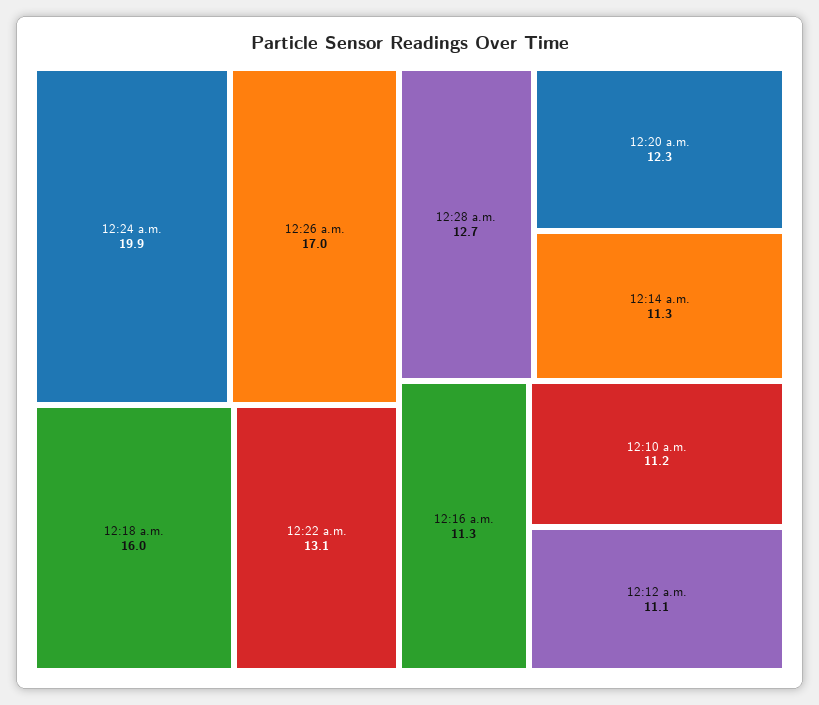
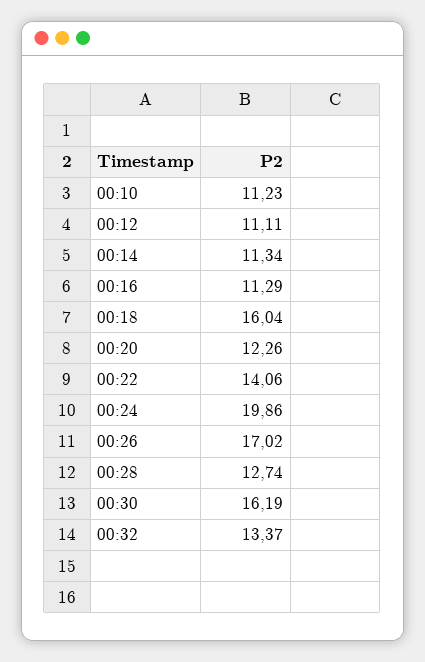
12:22 a.m.: 13.1 -> 14.06
00:30: none -> 16.19
00:32: none -> 13.37

